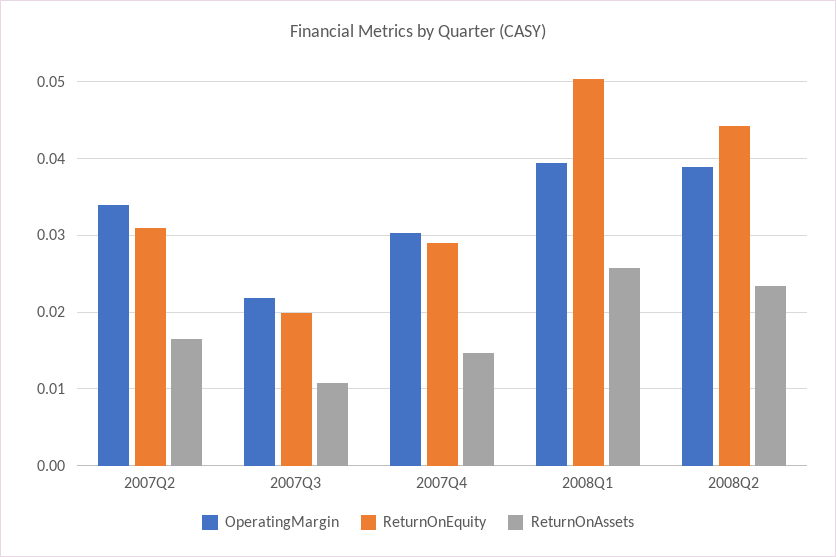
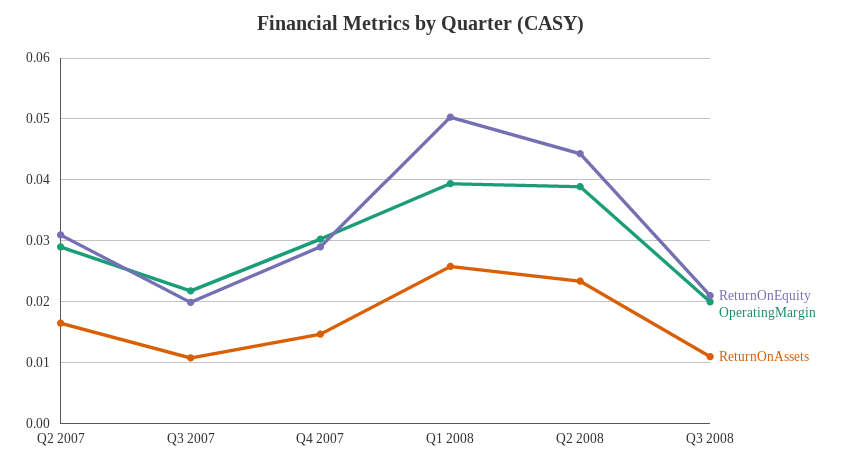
OperatingMargin, 2007Q2: 0.034 -> 0.029
ReturnOnEquity, Q3 2008: none -> 0.021
OperatingMargin, Q3 2008: none -> 0.02
ReturnOnAssets, Q3 2008: none -> 0.011

